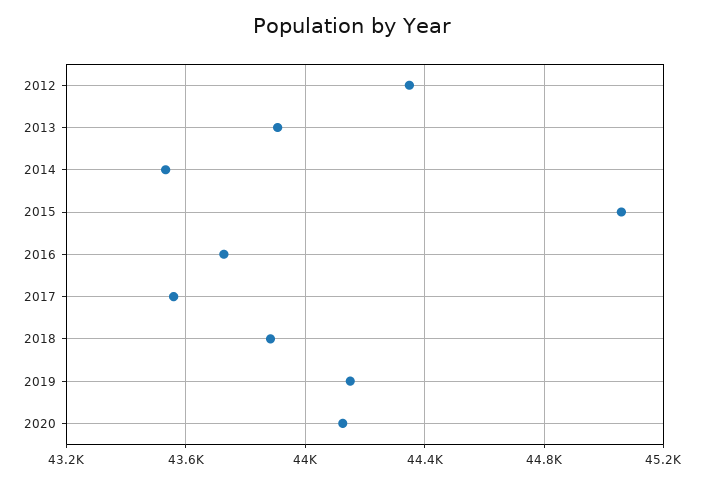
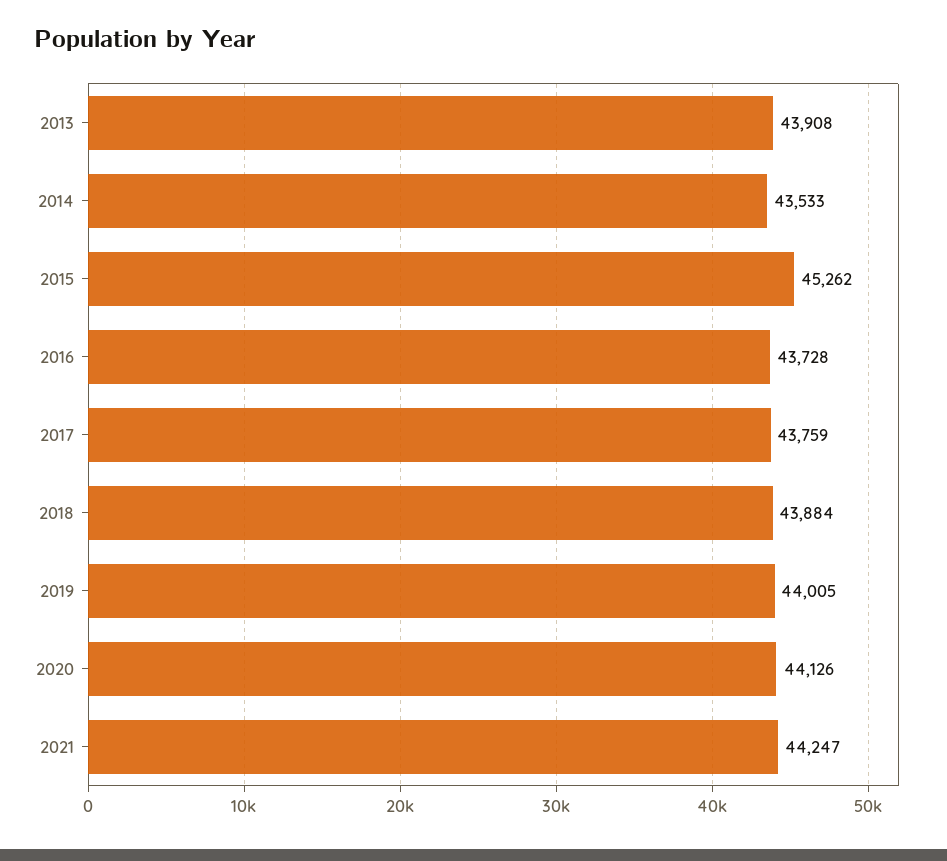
2012: 44350 -> none
2015: 45050 -> 45262
2017: 43550 -> 43759
2019: 44150 -> 44005
2021: none -> 44247

